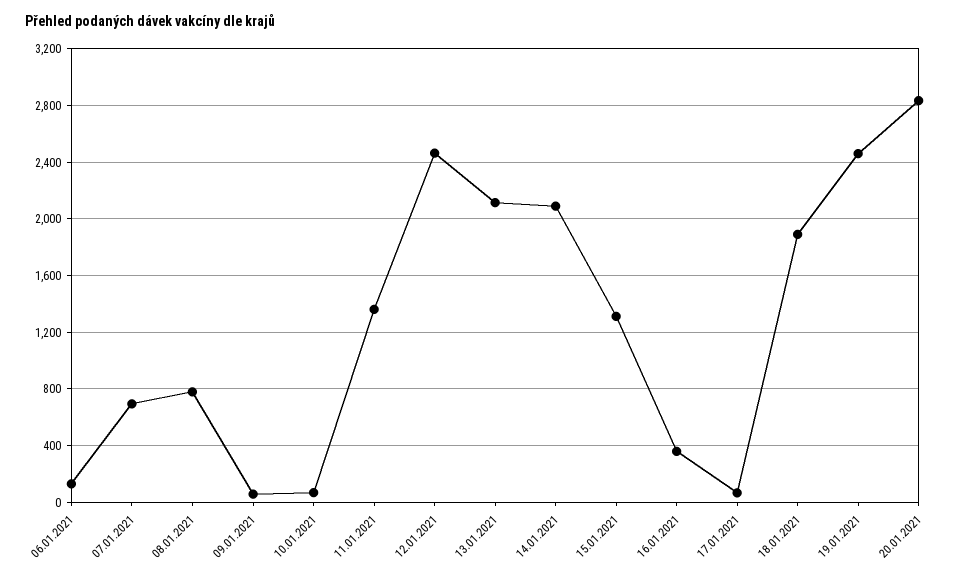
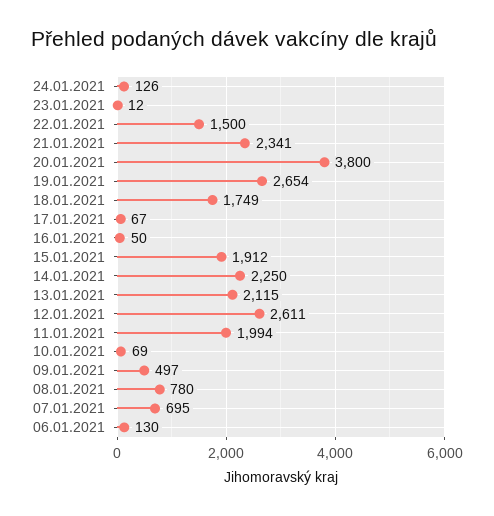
09.01.2021: 50 -> 497
11.01.2021: 1350 -> 1994
12.01.2021: 2450 -> 2611
14.01.2021: 2100 -> 2250
15.01.2021: 1300 -> 1912
16.01.2021: 350 -> 50
18.01.2021: 1900 -> 1749
19.01.2021: 2450 -> 2654
20.01.2021: 2850 -> 3800
24.01.2021: none -> 126
23.01.2021: none -> 12
22.01.2021: none -> 1500
21.01.2021: none -> 2341

